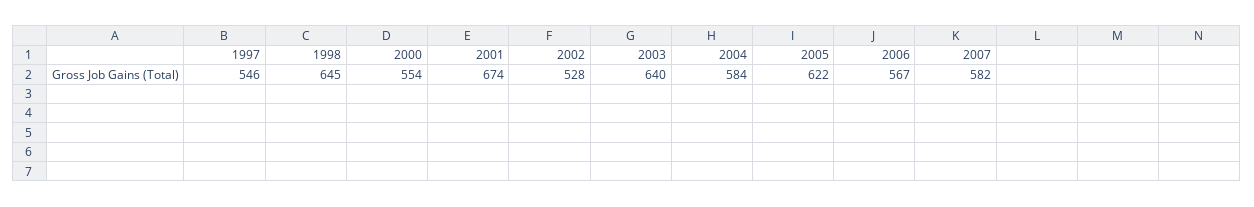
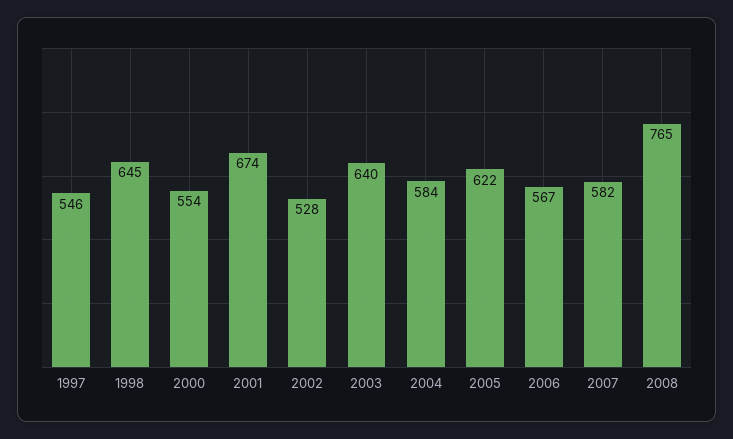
2008: none -> 765

